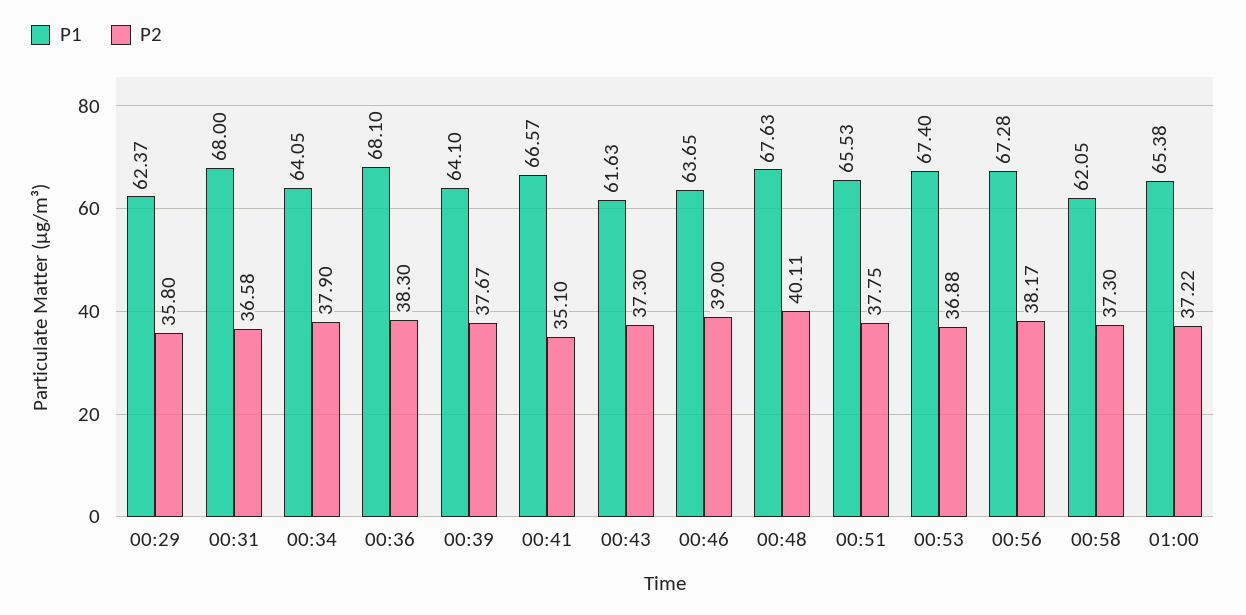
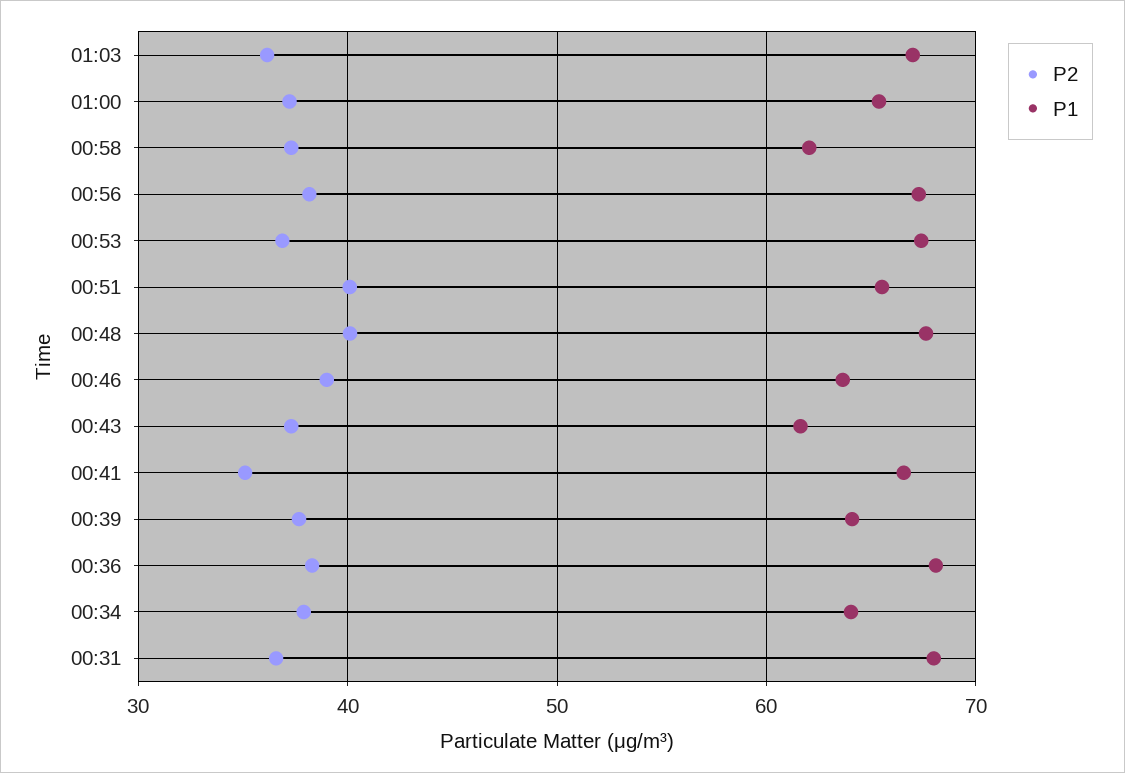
P1, 00:29: 62.37 -> none
P2, 00:29: 35.8 -> none
P2, 00:51: 37.75 -> 40
P2, 01:03: none -> 36
P1, 01:03: none -> 67

